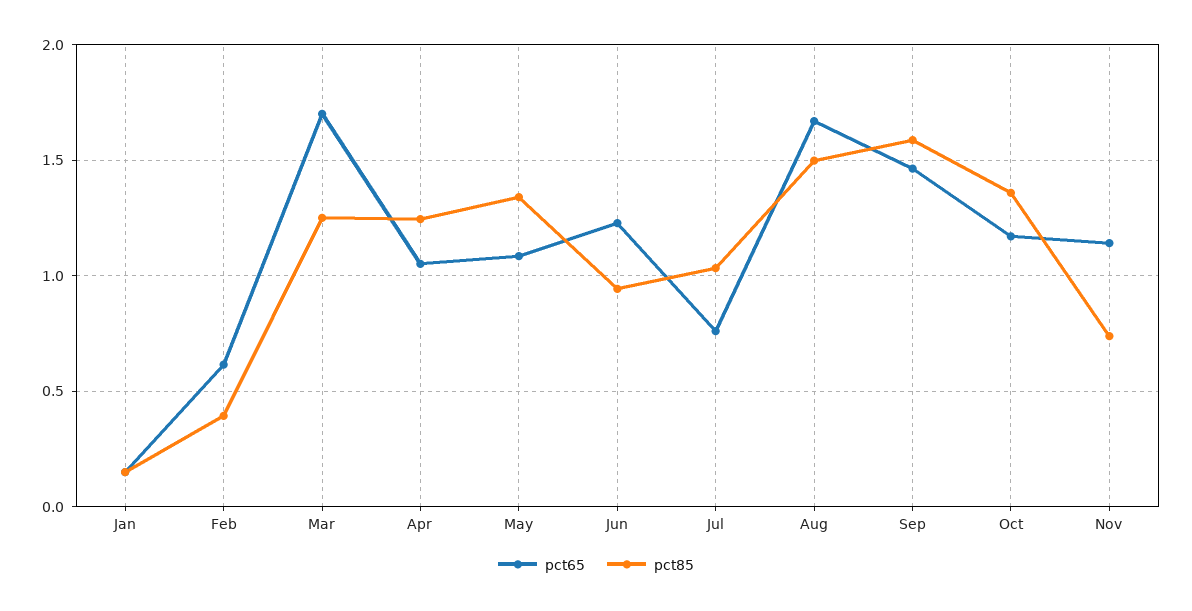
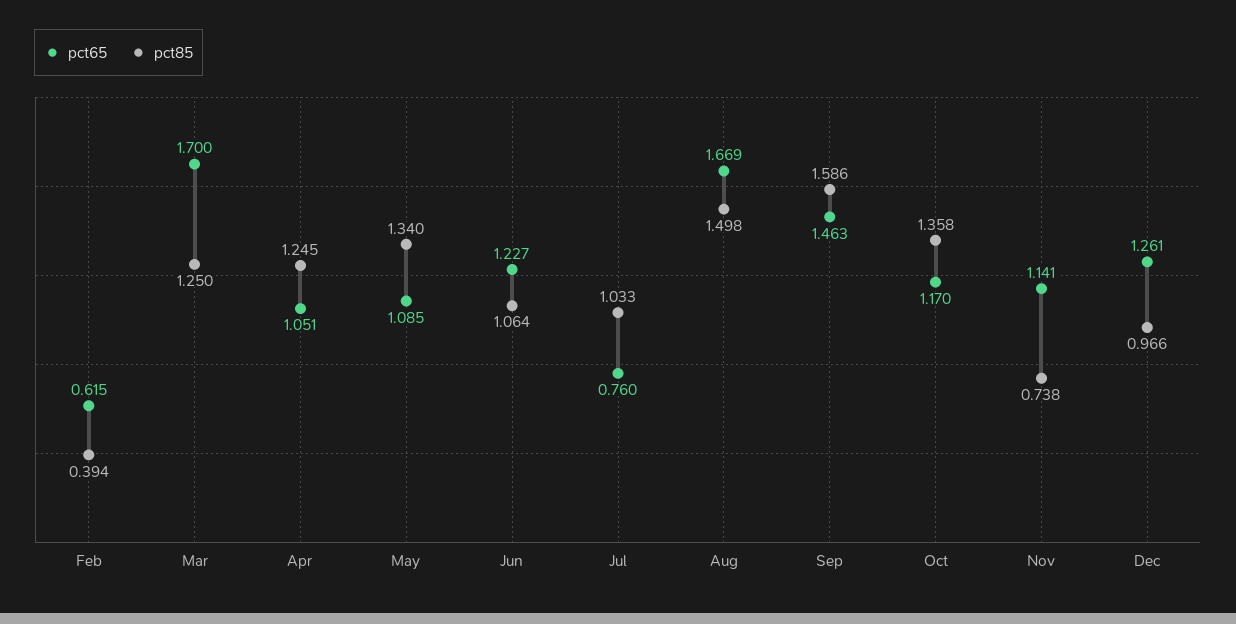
pct65, Jan: 0.15 -> none
pct85, Jan: 0.15 -> none
pct85, Jun: 0.95 -> 1.064
pct65, Dec: none -> 1.261
pct85, Dec: none -> 0.966

